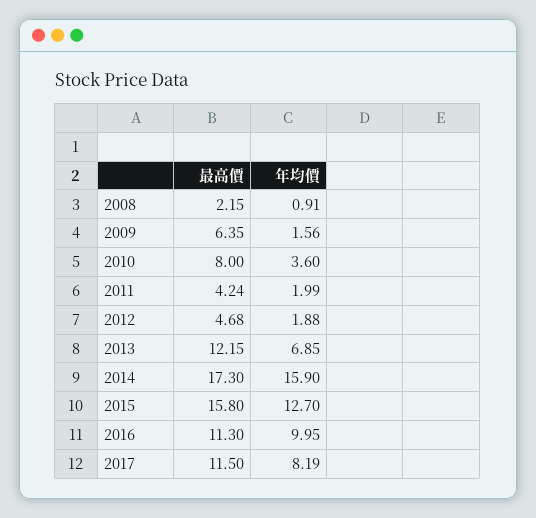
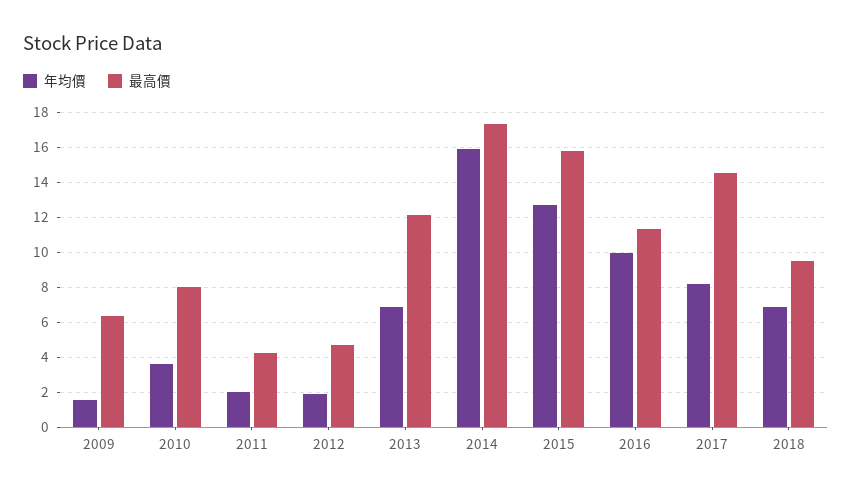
最高價, 2008: 2.15 -> none
年均價, 2008: 0.91 -> none
最高價, 2017: 11.5 -> 14.5
年均價, 2018: none -> 7
最高價, 2018: none -> 9.5

